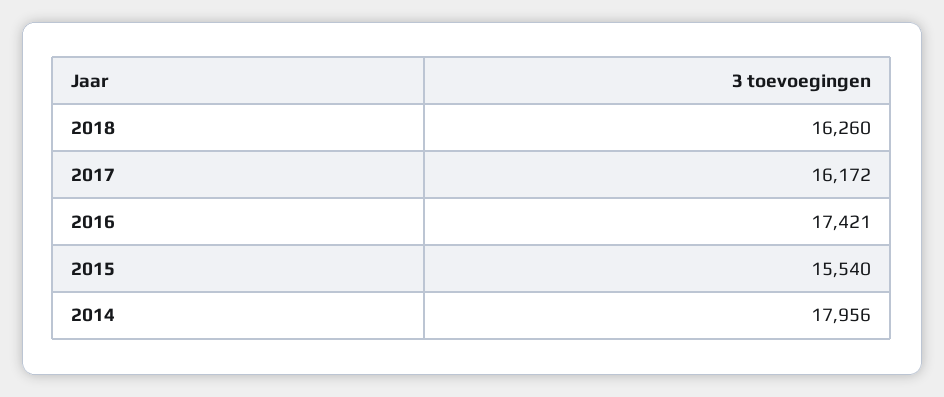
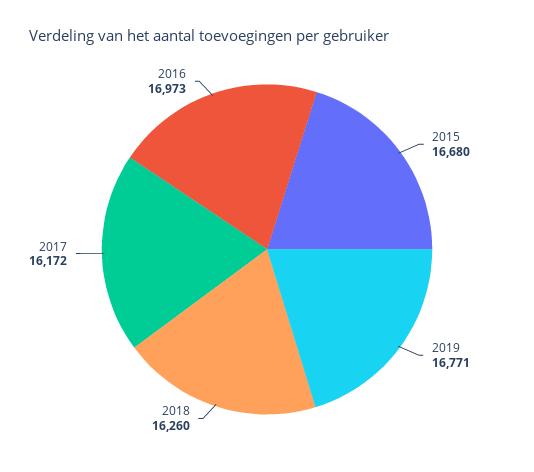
2016: 17421 -> 16973
2015: 15540 -> 16680
2014: 17956 -> none
2019: none -> 16771

